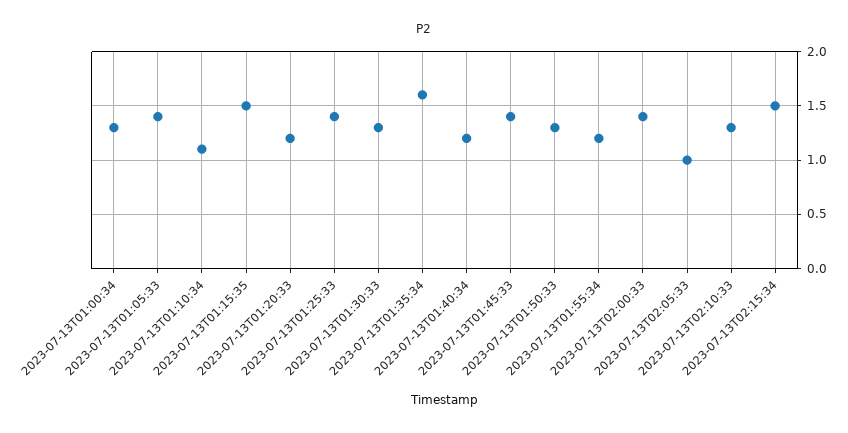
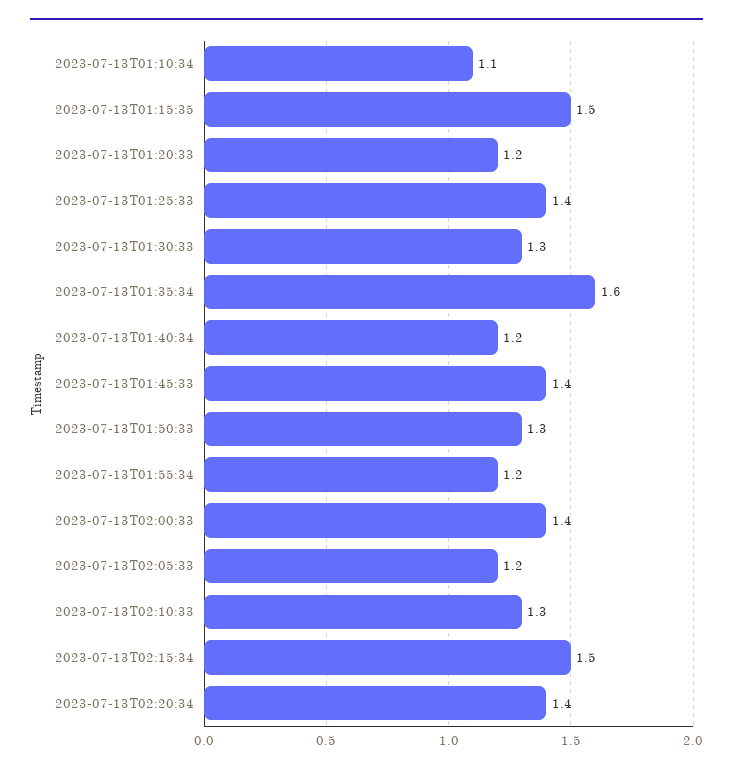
2023-07-13T01:00:34: 1.3 -> none
2023-07-13T01:05:33: 1.4 -> none
2023-07-13T02:05:33: 1 -> 1.2
2023-07-13T02:20:34: none -> 1.4

